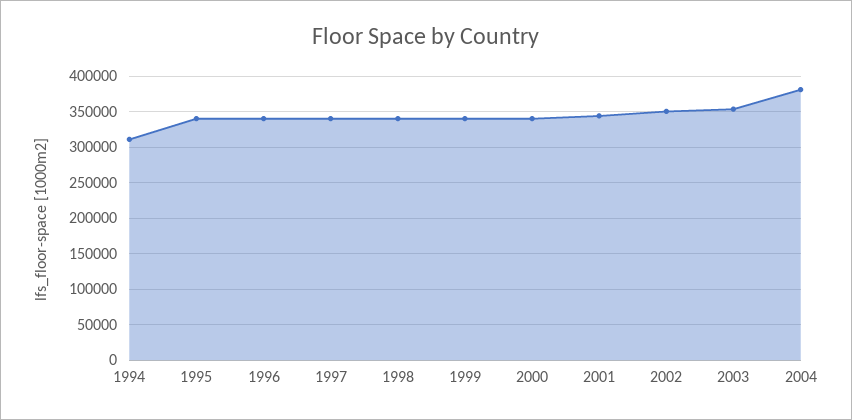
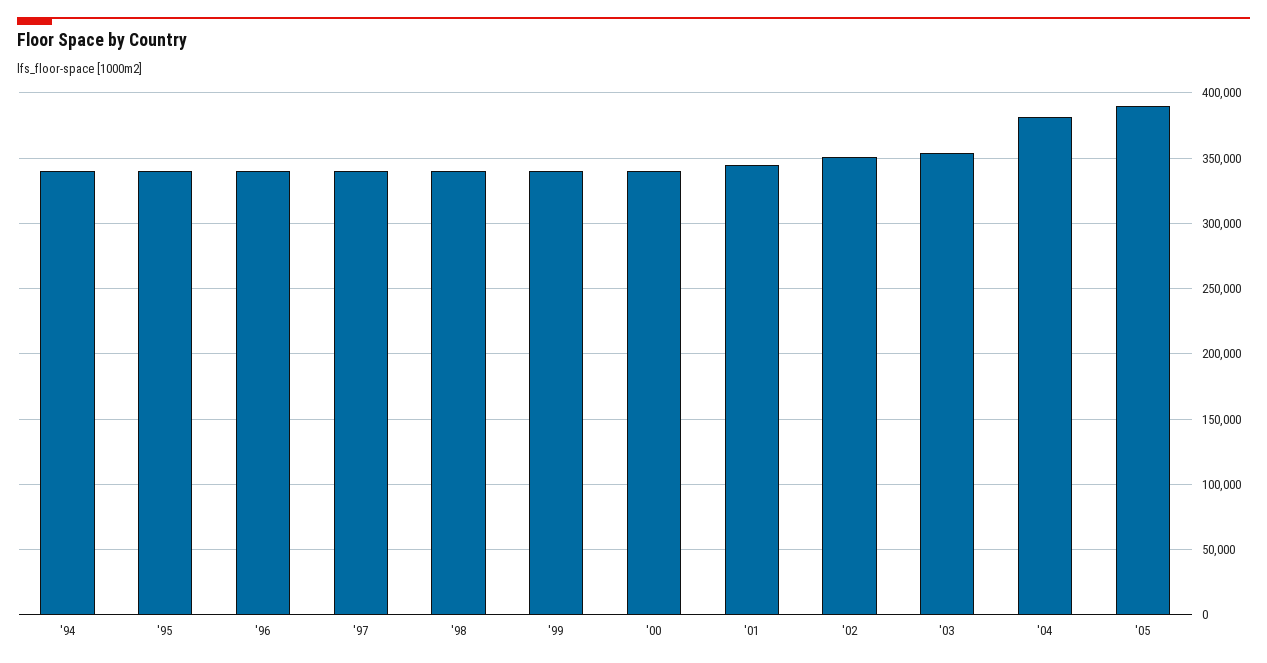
1994: 310000 -> 340000
'05: none -> 390000

